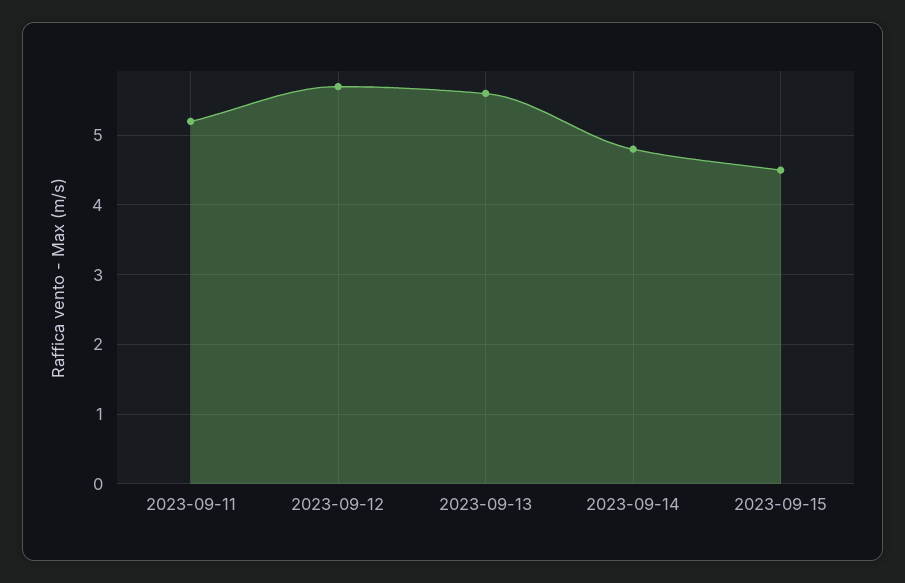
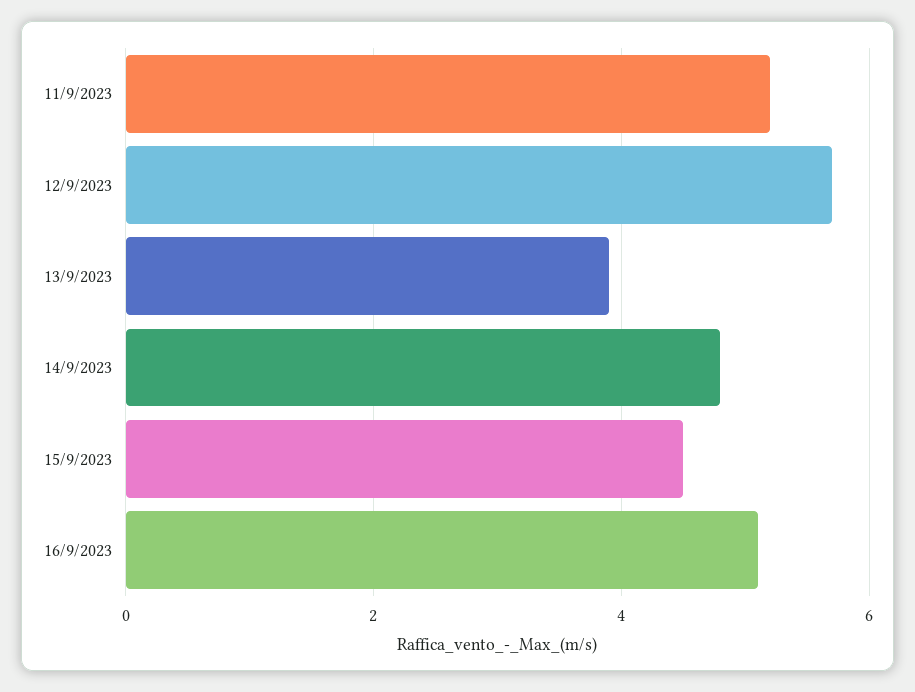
2023-09-13: 5.6 -> 4
16/9/2023: none -> 5

